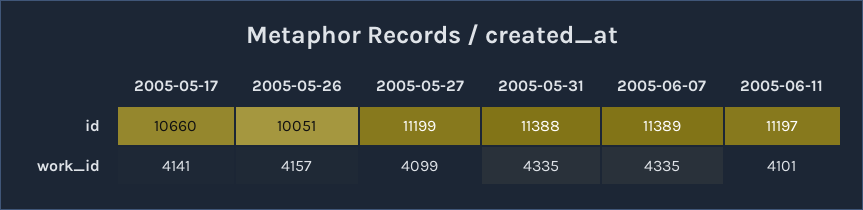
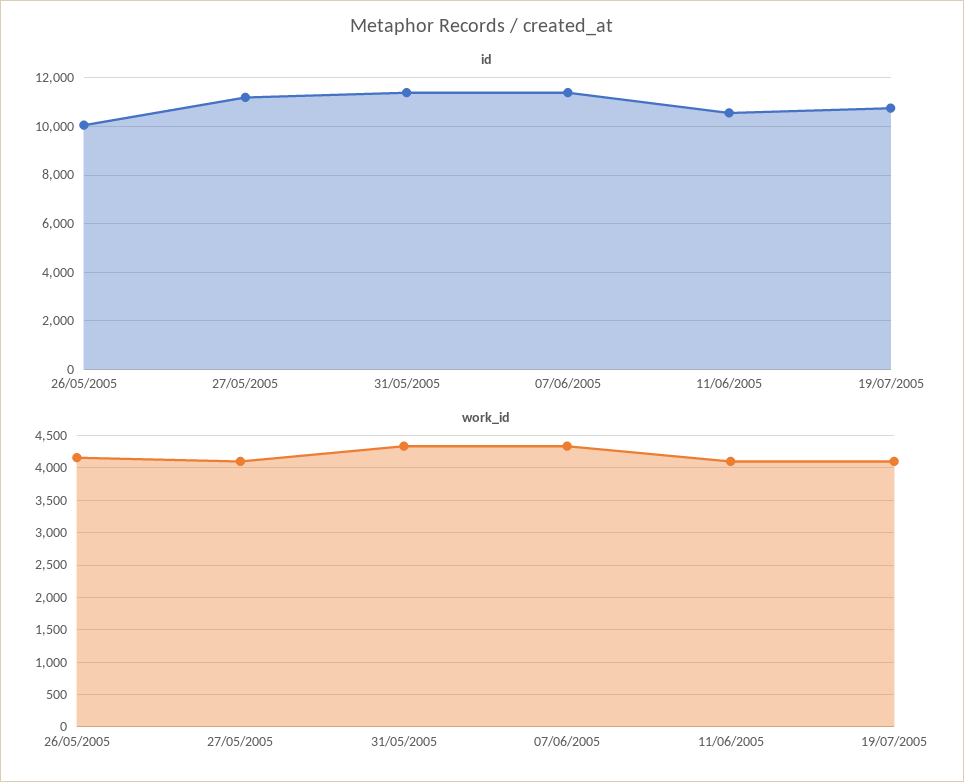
id, 2005-05-17: 10660 -> none
id, 2005-06-11: 11197 -> 10500
work_id, 2005-05-17: 4141 -> none
id, 19/07/2005: none -> 10750
work_id, 19/07/2005: none -> 4100

